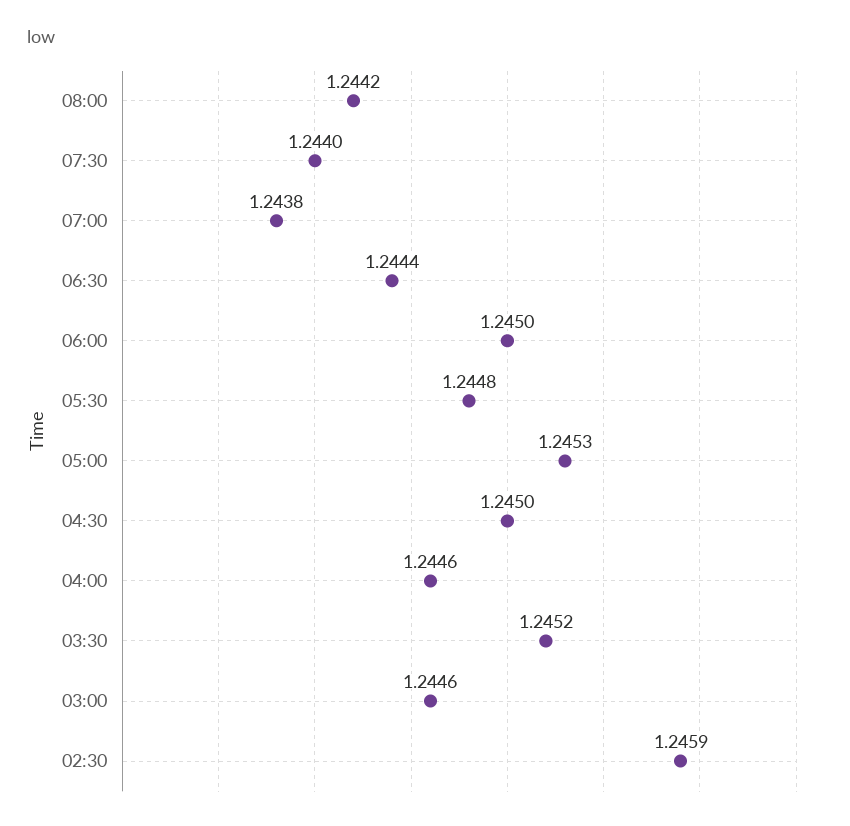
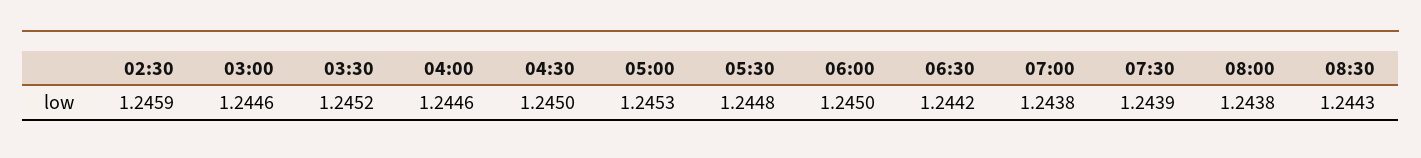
08:00: 1.2442 -> 1.2438
07:30: 1.244 -> 1.2439
06:30: 1.2444 -> 1.2442
08:30: none -> 1.2443

